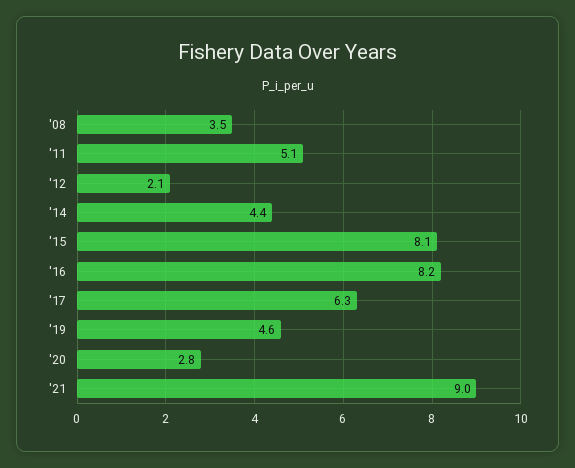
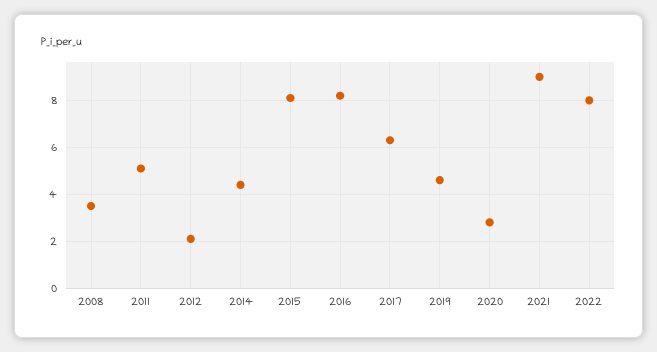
2022: none -> 8

